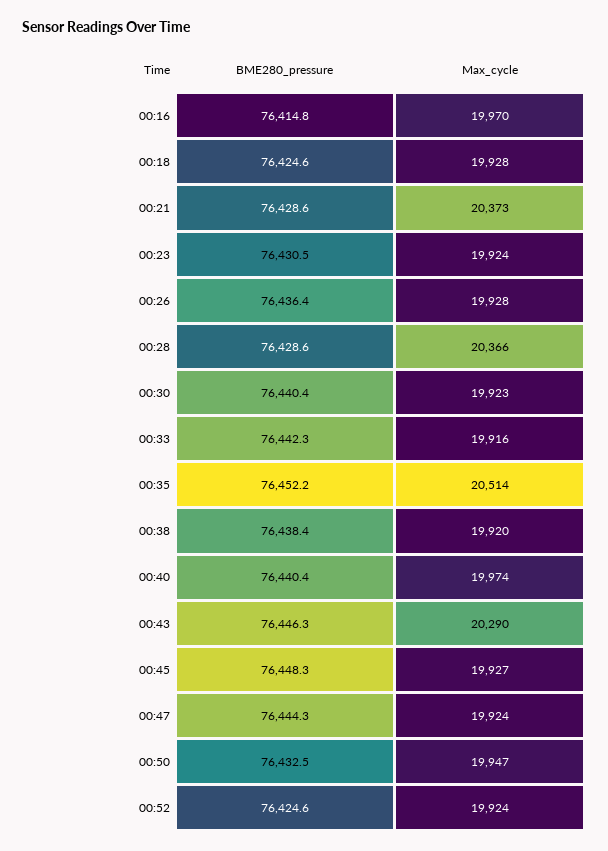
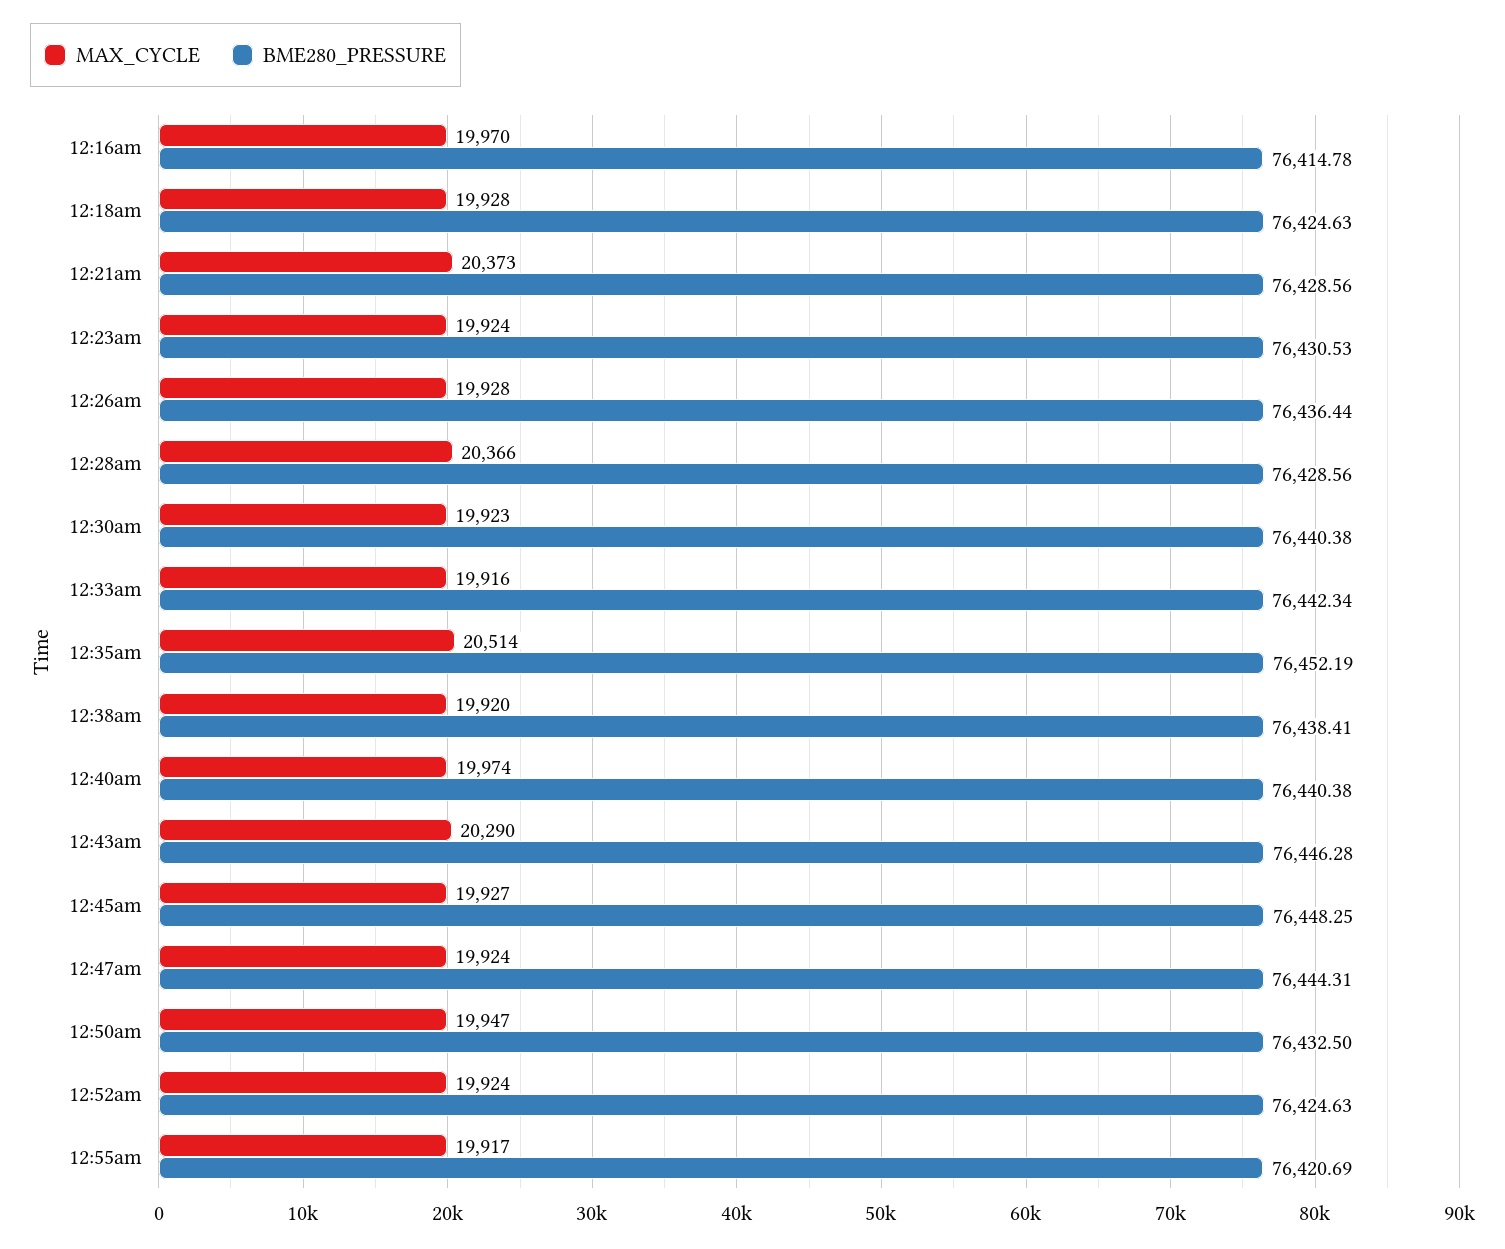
Max_cycle, 12:55am: none -> 19917
BME280_pressure, 12:55am: none -> 76420.69

